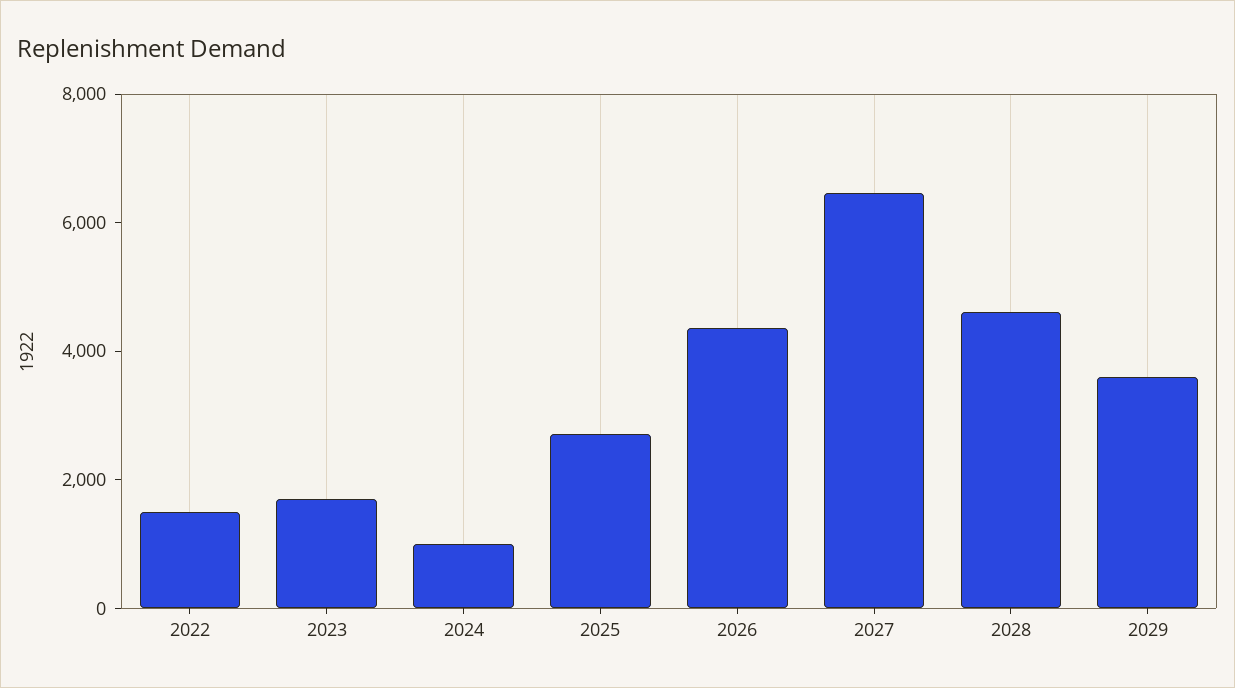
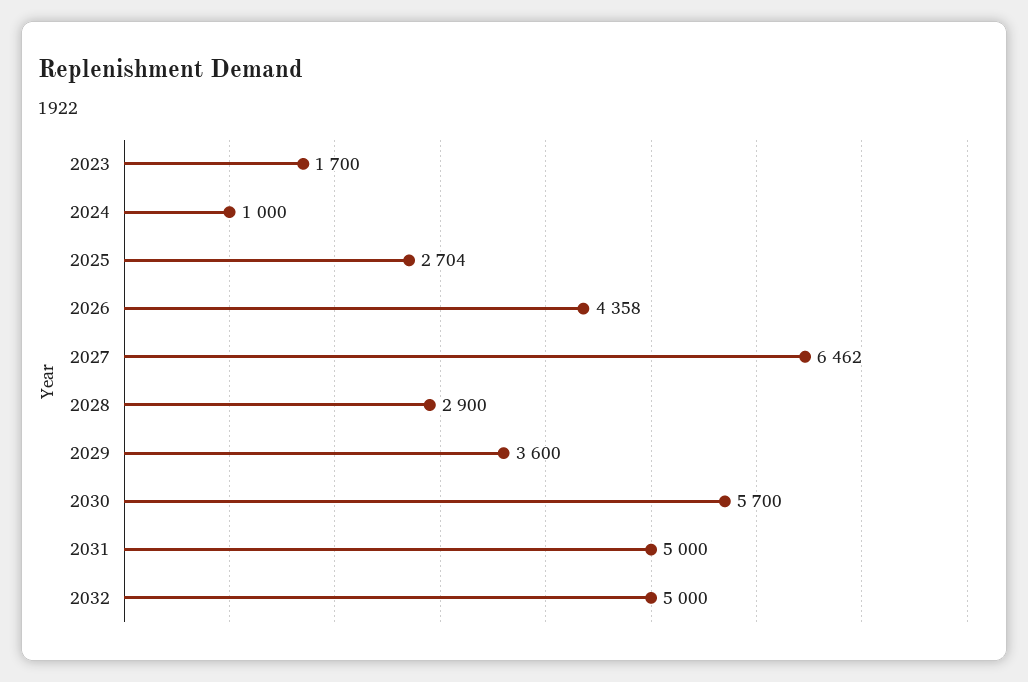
2022: 1500 -> none
2028: 4500 -> 2900
2030: none -> 5700
2031: none -> 5000
2032: none -> 5000

